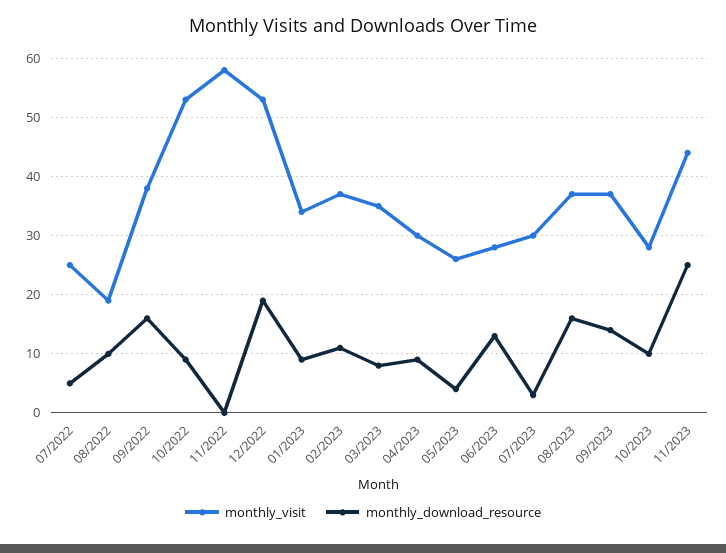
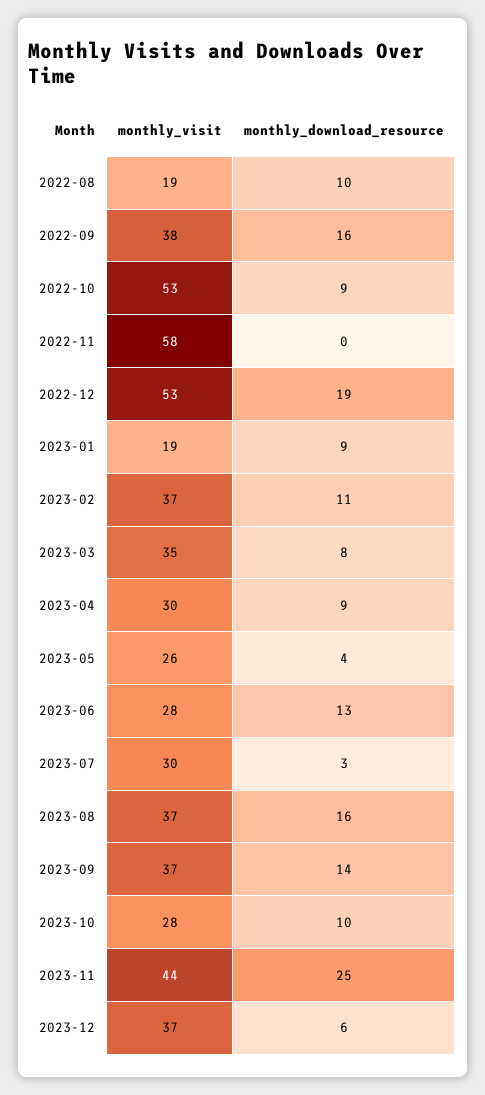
monthly_visit, 07/2022: 25 -> none
monthly_download_resource, 07/2022: 5 -> none
monthly_visit, 01/2023: 35 -> 19
monthly_visit, 2023-12: none -> 37
monthly_download_resource, 2023-12: none -> 6

